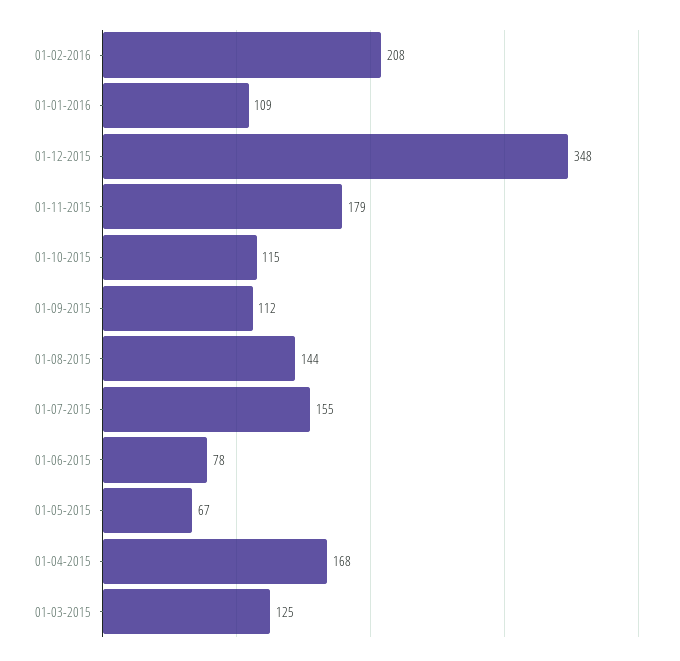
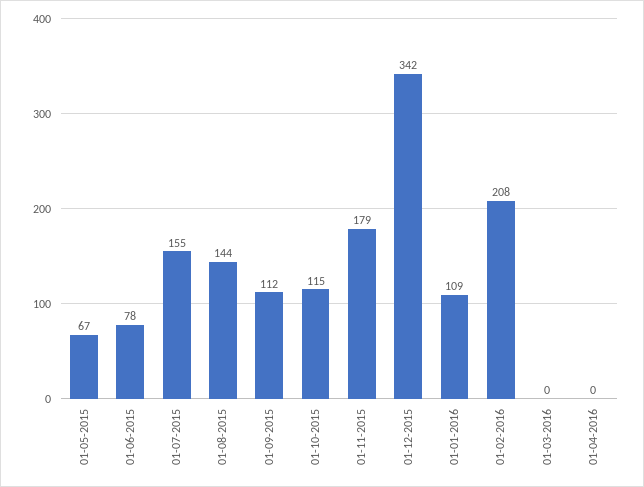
01-12-2015: 348 -> 342
01-04-2015: 168 -> none
01-03-2015: 125 -> none
01-03-2016: none -> 0
01-04-2016: none -> 0

